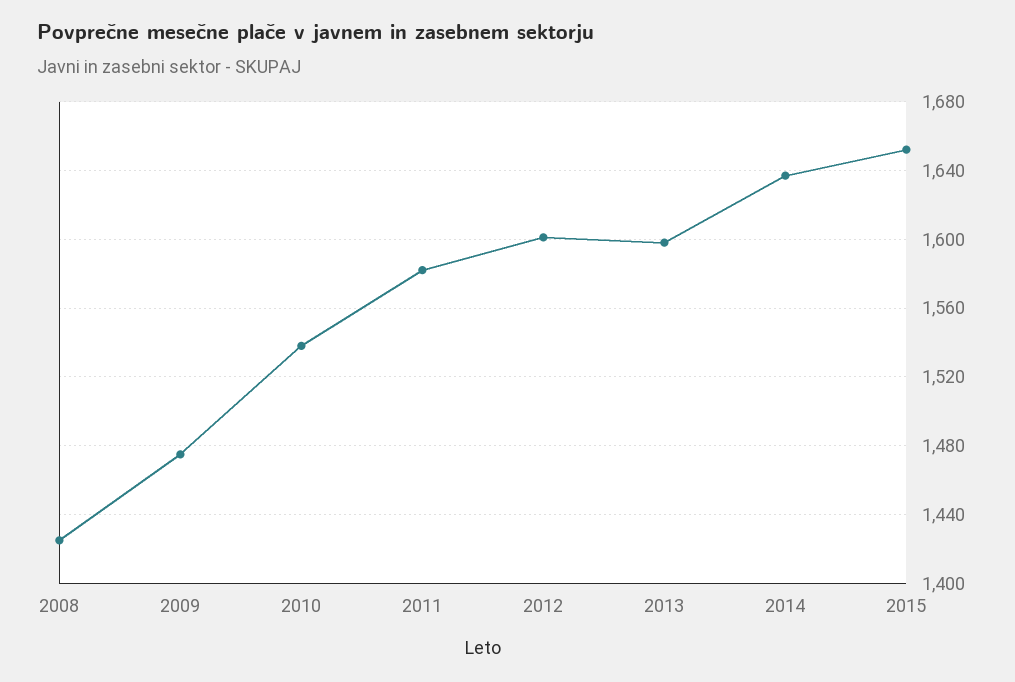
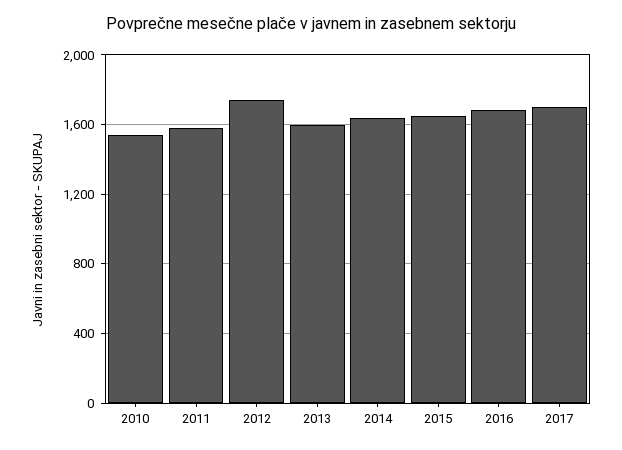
2008: 1425 -> none
2009: 1475 -> none
2012: 1600 -> 1750
2016: none -> 1700
2017: none -> 1700

